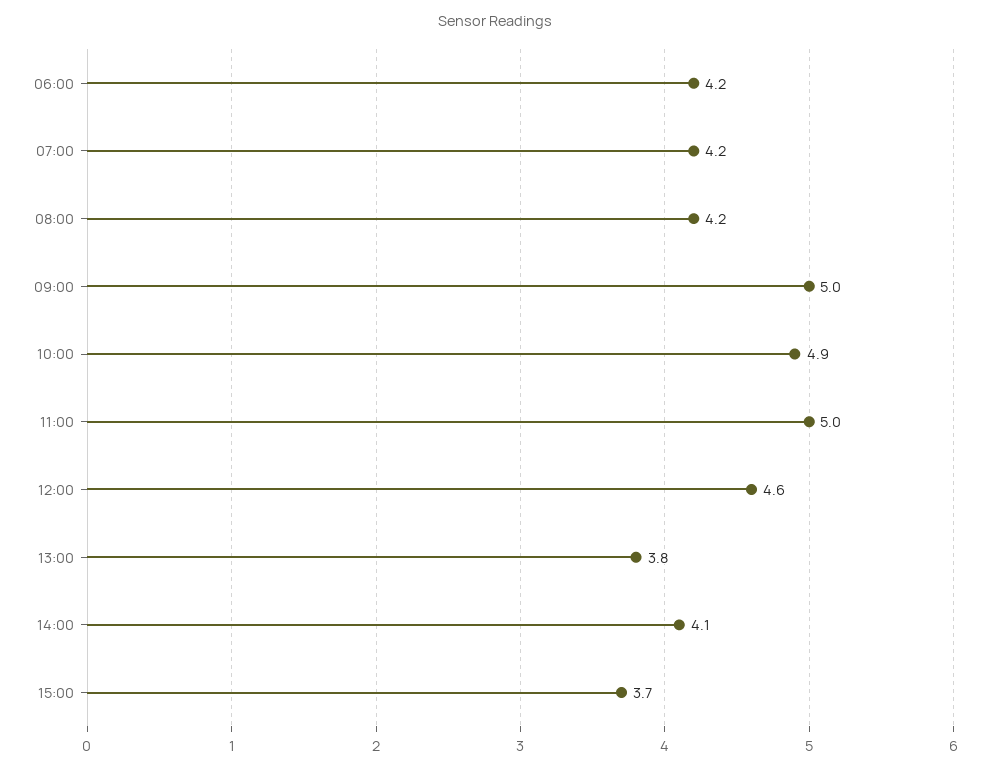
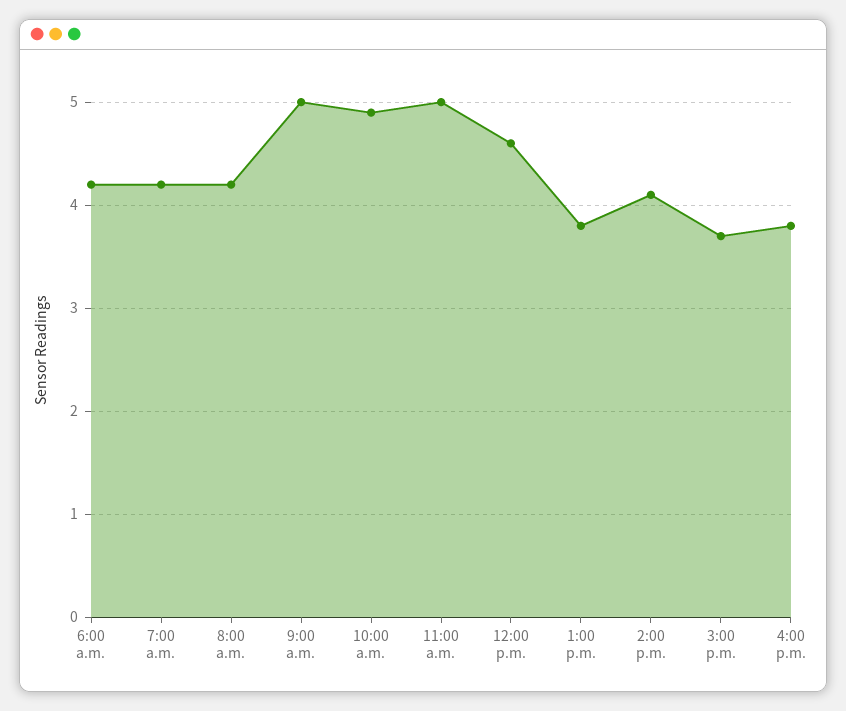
4:00 p.m.: none -> 3.8

